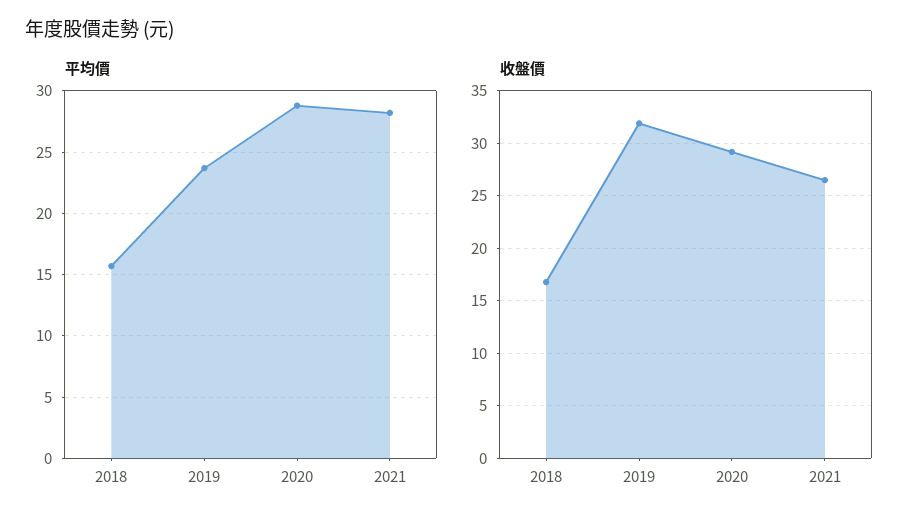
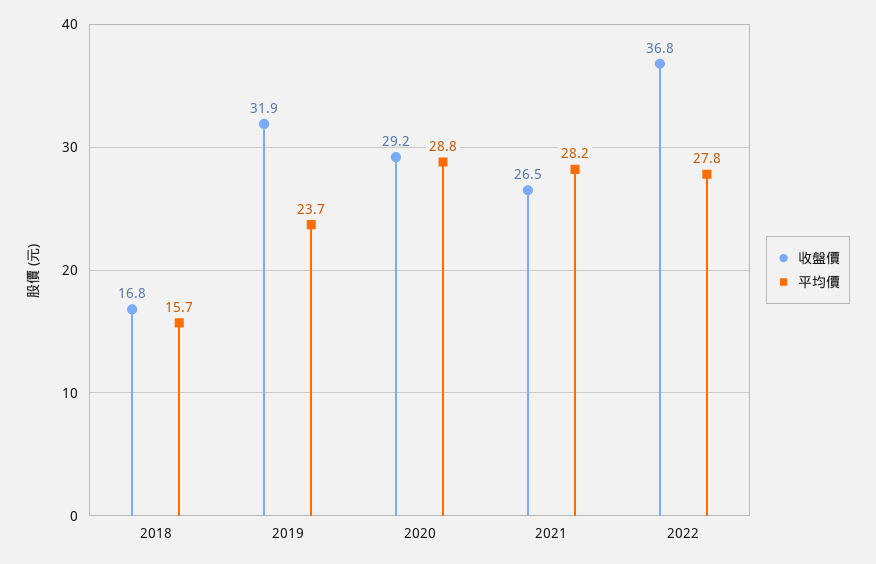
收盤價, 2022: none -> 36.8
平均價, 2022: none -> 27.8

